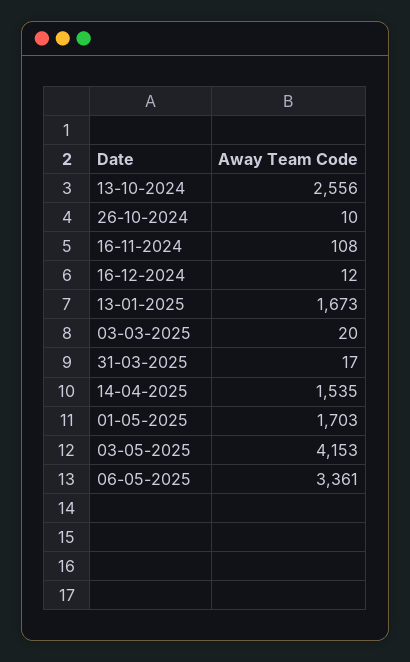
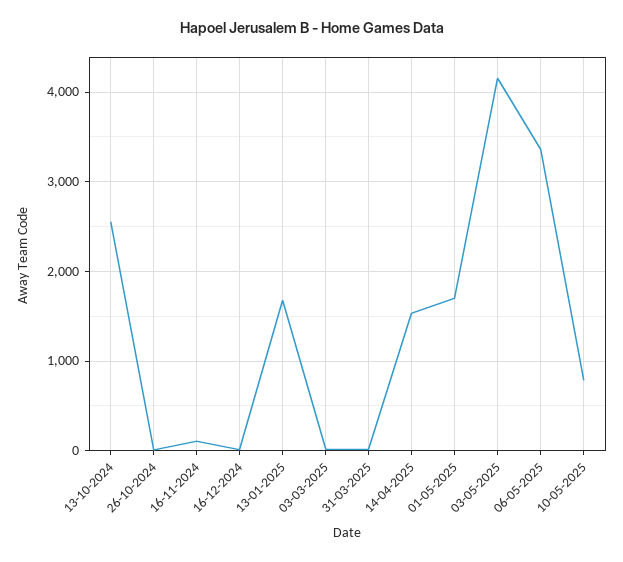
10-05-2025: none -> 800

